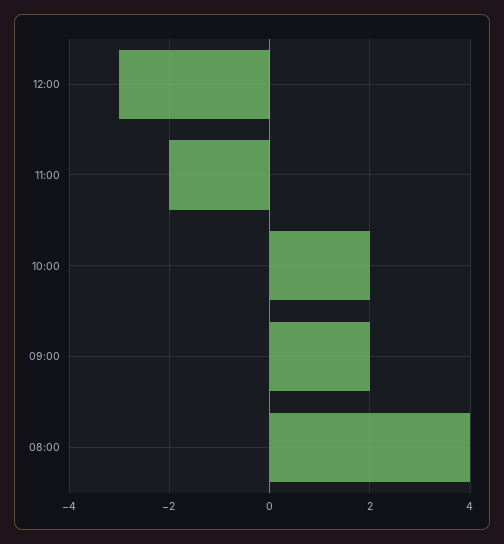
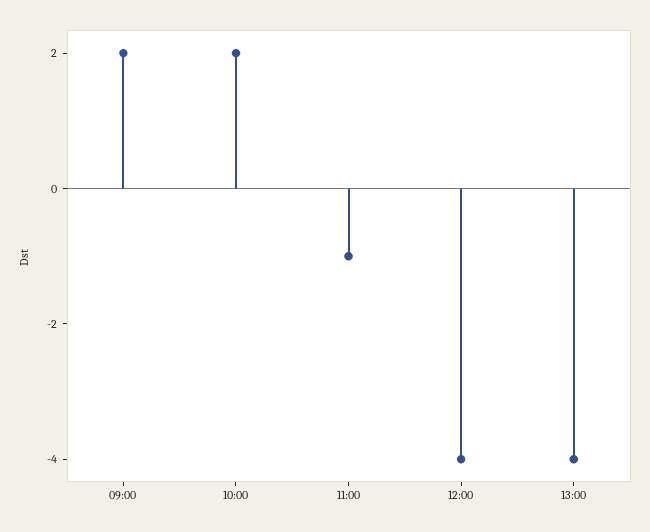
12:00: -3 -> -4
11:00: -2 -> -1
08:00: 4 -> none
13:00: none -> -4

